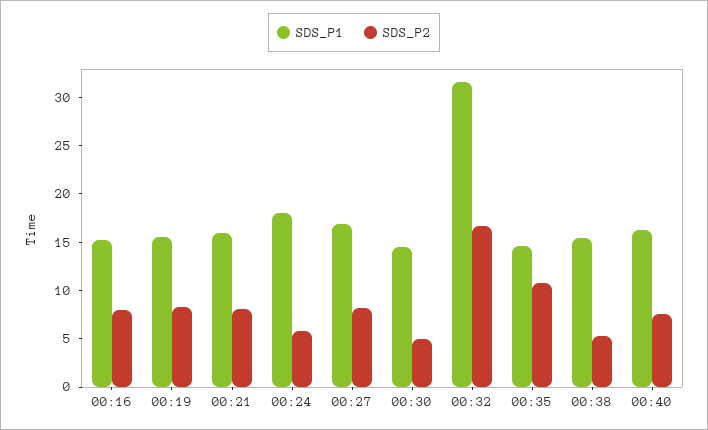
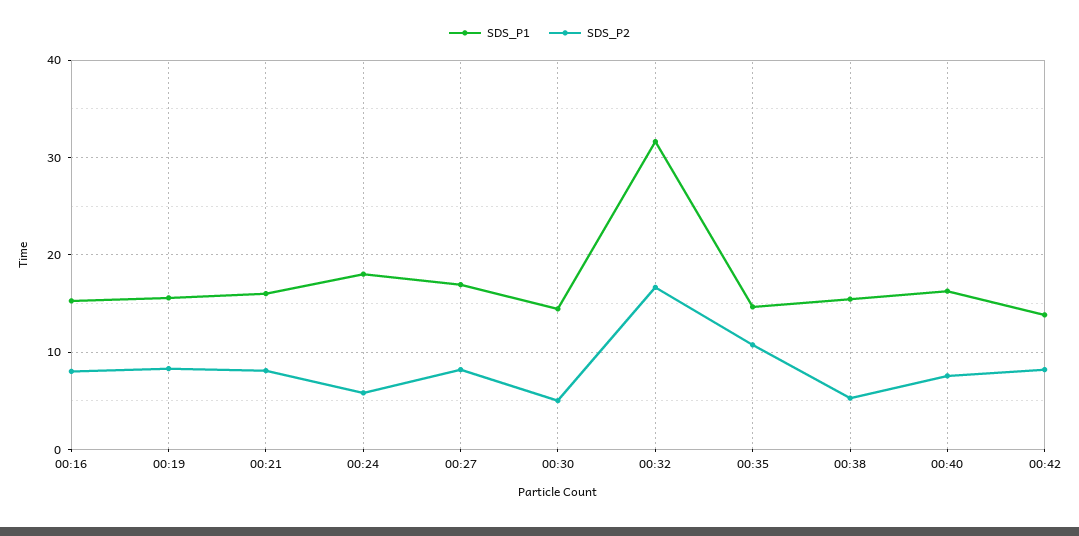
SDS_P1, 00:42: none -> 14
SDS_P2, 00:42: none -> 8

